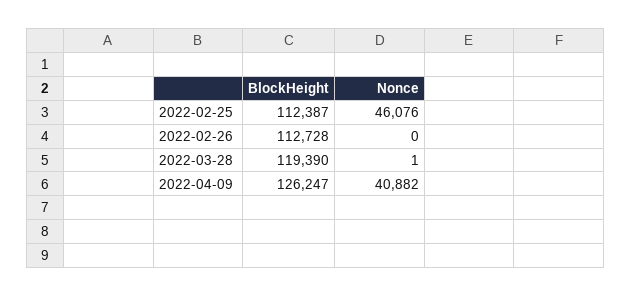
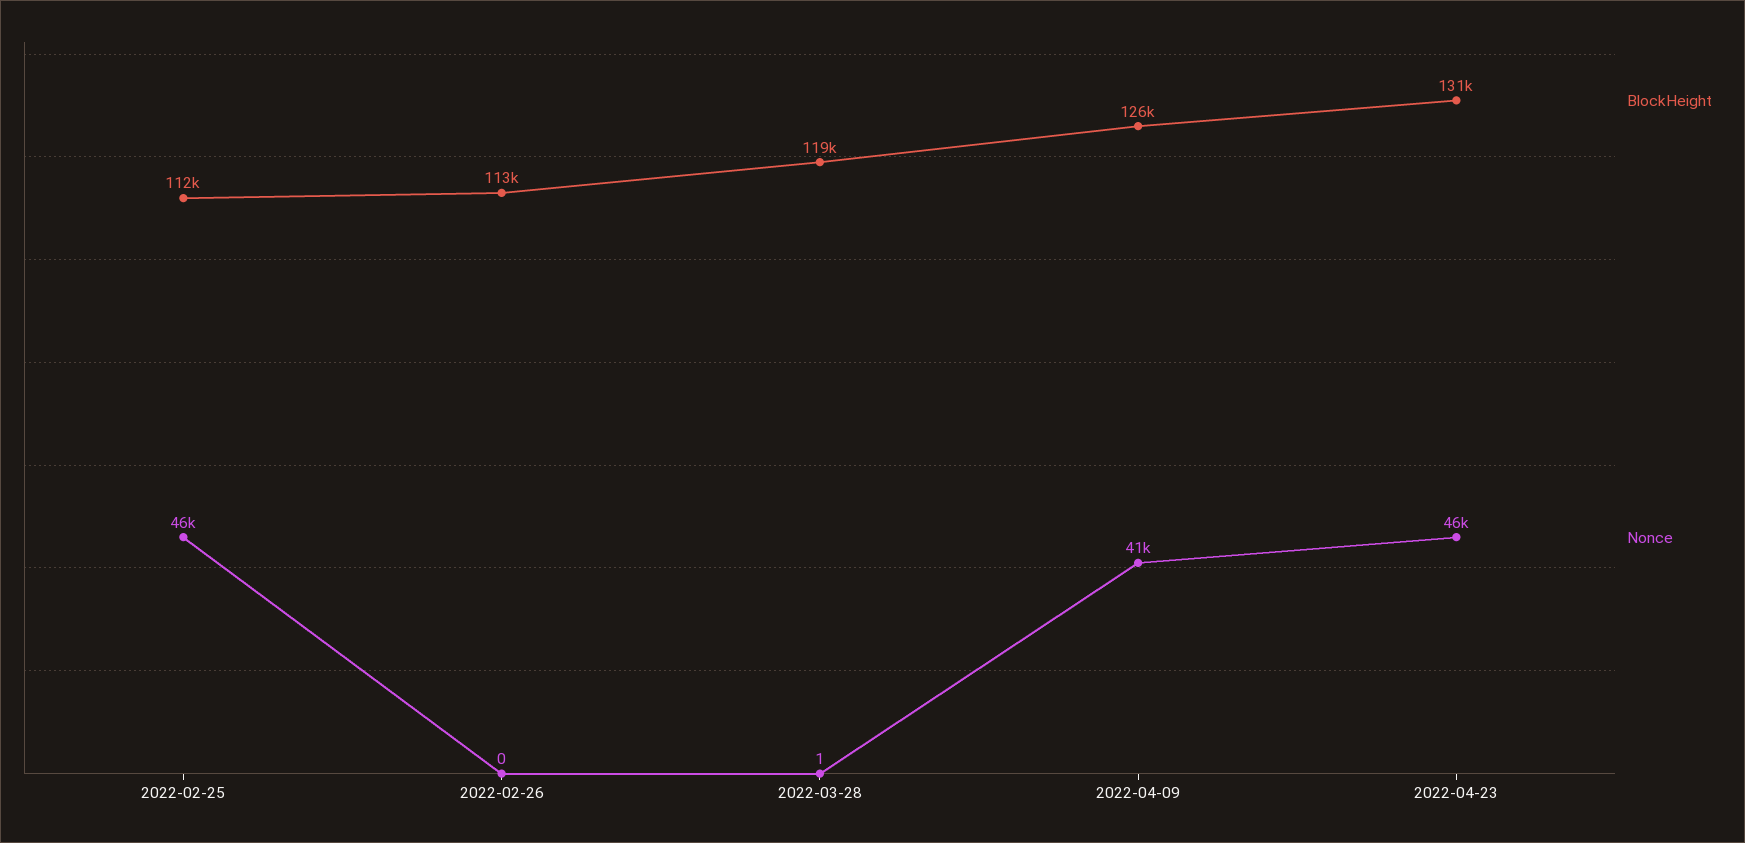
BlockHeight, 2022-04-23: none -> 131000
Nonce, 2022-04-23: none -> 46000

